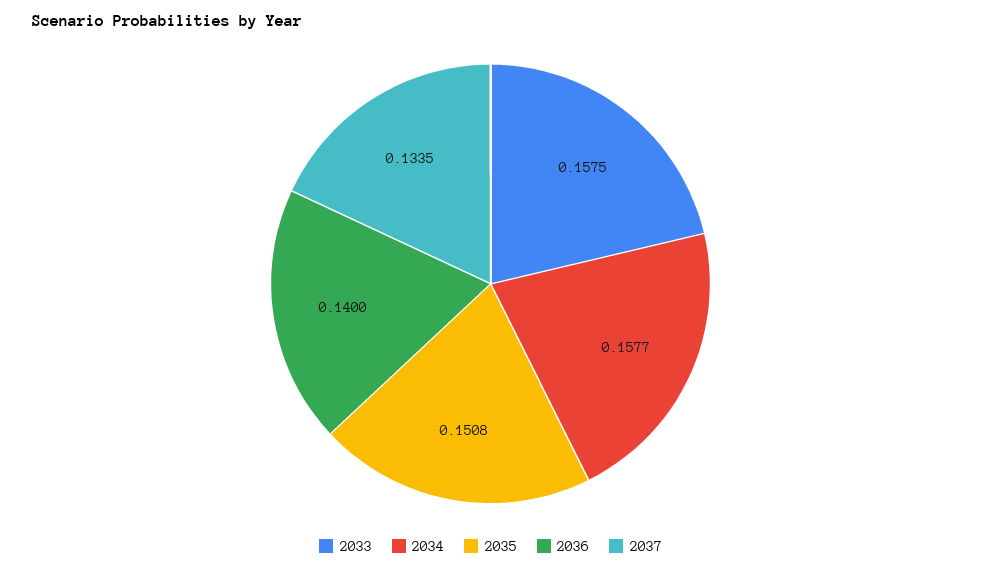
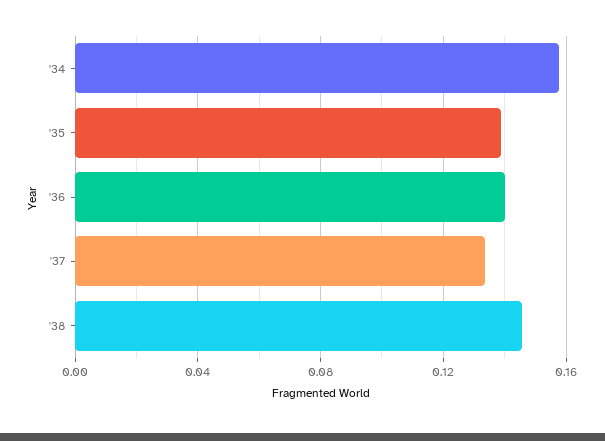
2033: 0.1575 -> none
2035: 0.1508 -> 0.14
'38: none -> 0.145

